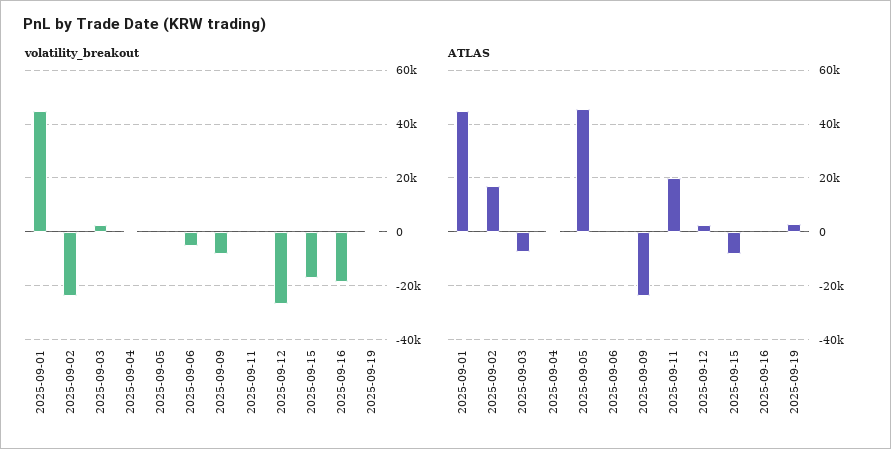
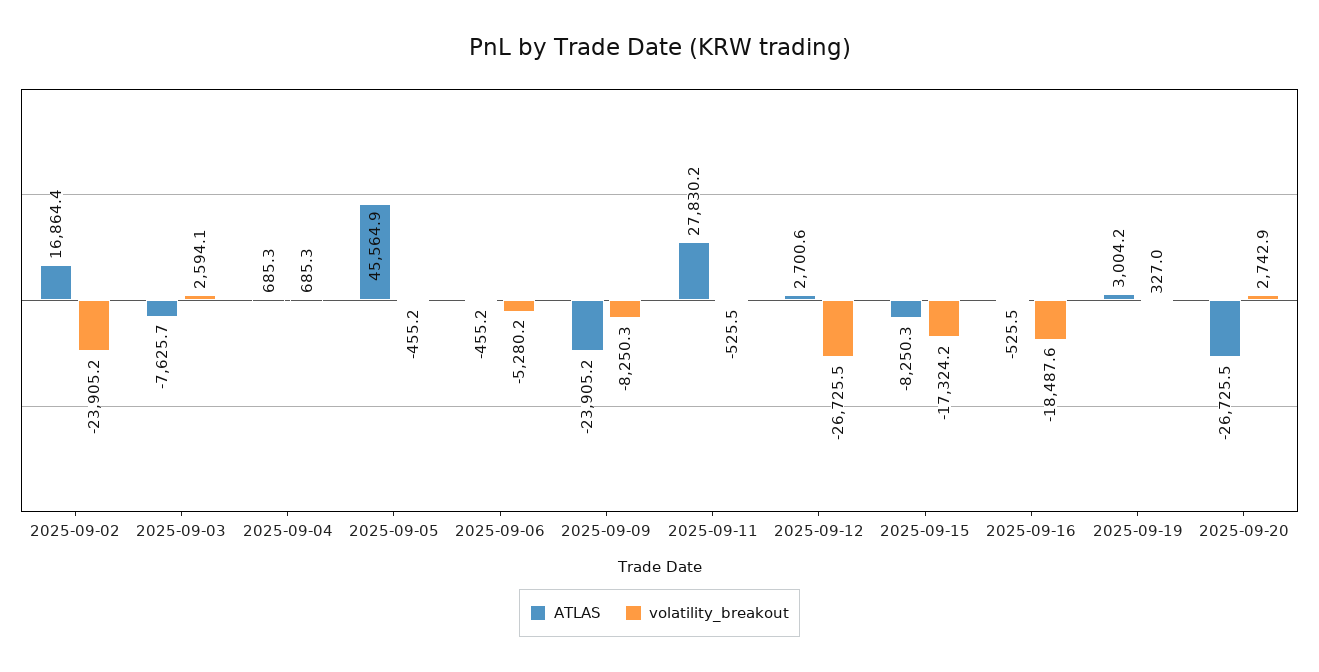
volatility_breakout, 2025-09-01: 45000 -> none
ATLAS, 2025-09-01: 45000 -> none
ATLAS, 2025-09-11: 20000 -> 27830.2
ATLAS, 2025-09-20: none -> -26725.5
volatility_breakout, 2025-09-20: none -> 2742.9

